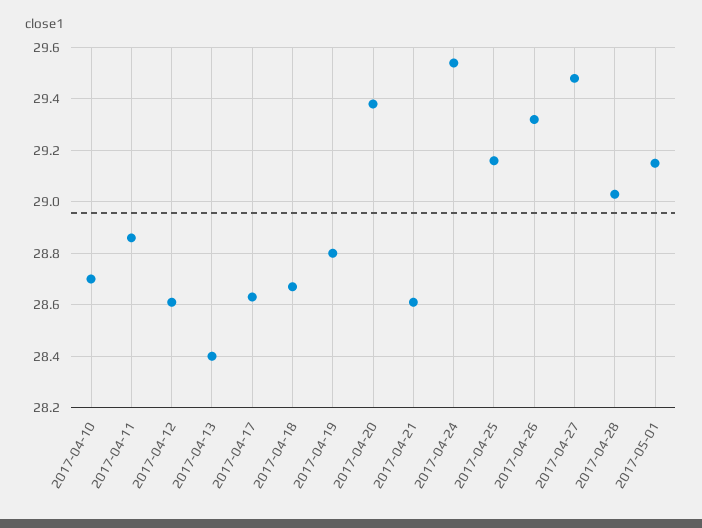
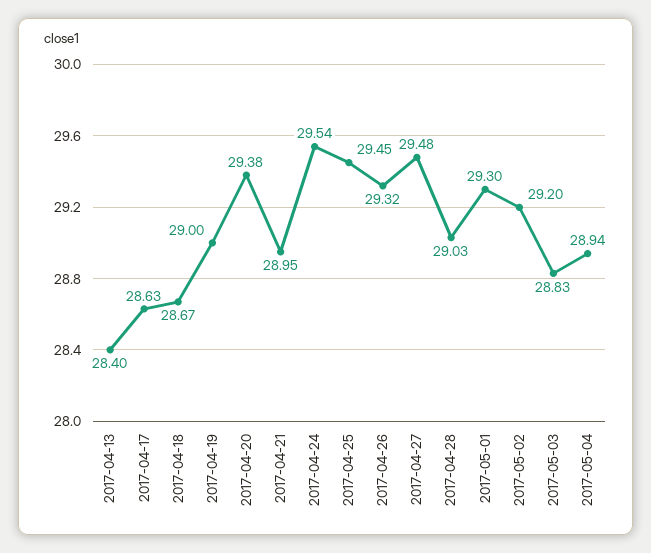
2017-04-10: 28.7 -> none
2017-04-11: 28.85 -> none
2017-04-12: 28.6 -> none
2017-04-19: 28.8 -> 29
2017-04-21: 28.6 -> 28.95
2017-04-25: 29.15 -> 29.45
2017-05-01: 29.15 -> 29.3
2017-05-02: none -> 29.2
2017-05-03: none -> 28.83
2017-05-04: none -> 28.94

